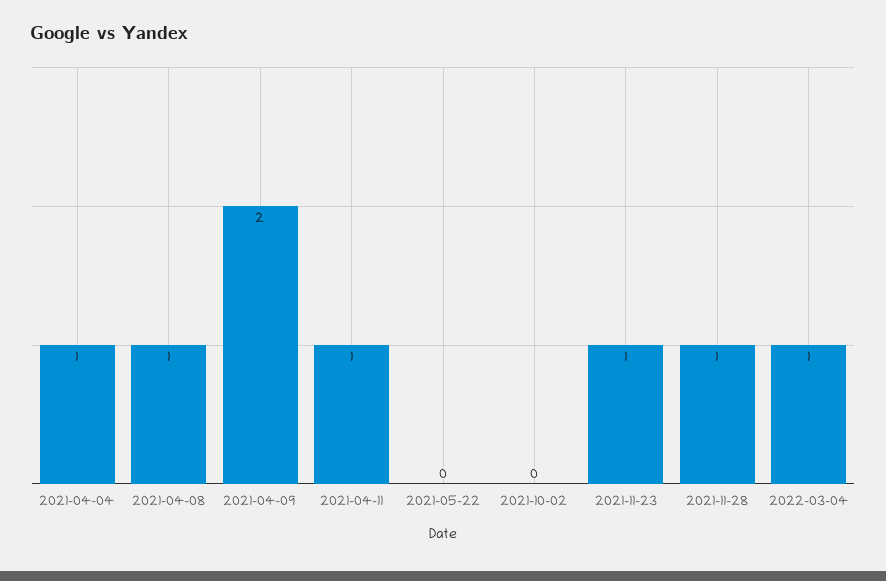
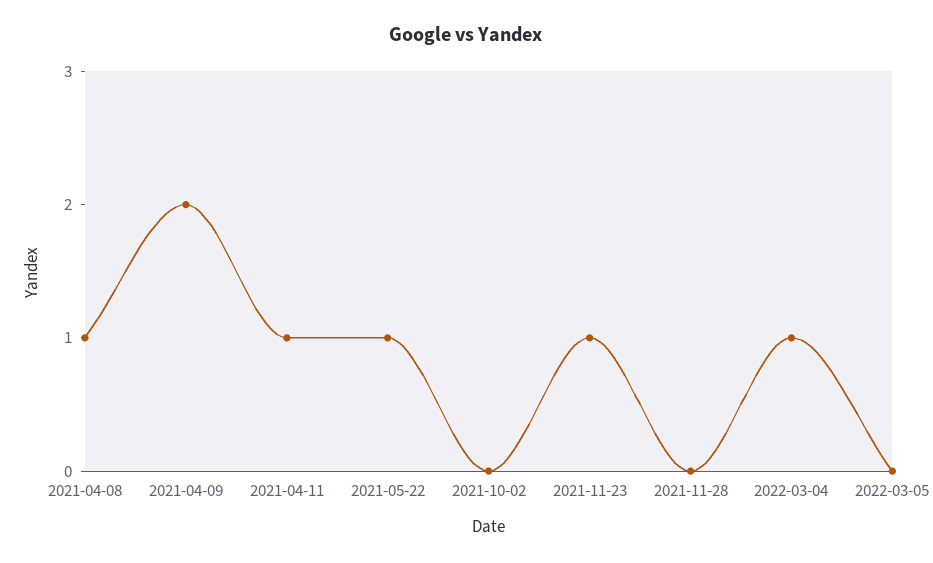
2021-04-04: 1 -> none
2021-05-22: 0 -> 1
2021-11-28: 1 -> 0
2022-03-05: none -> 0

